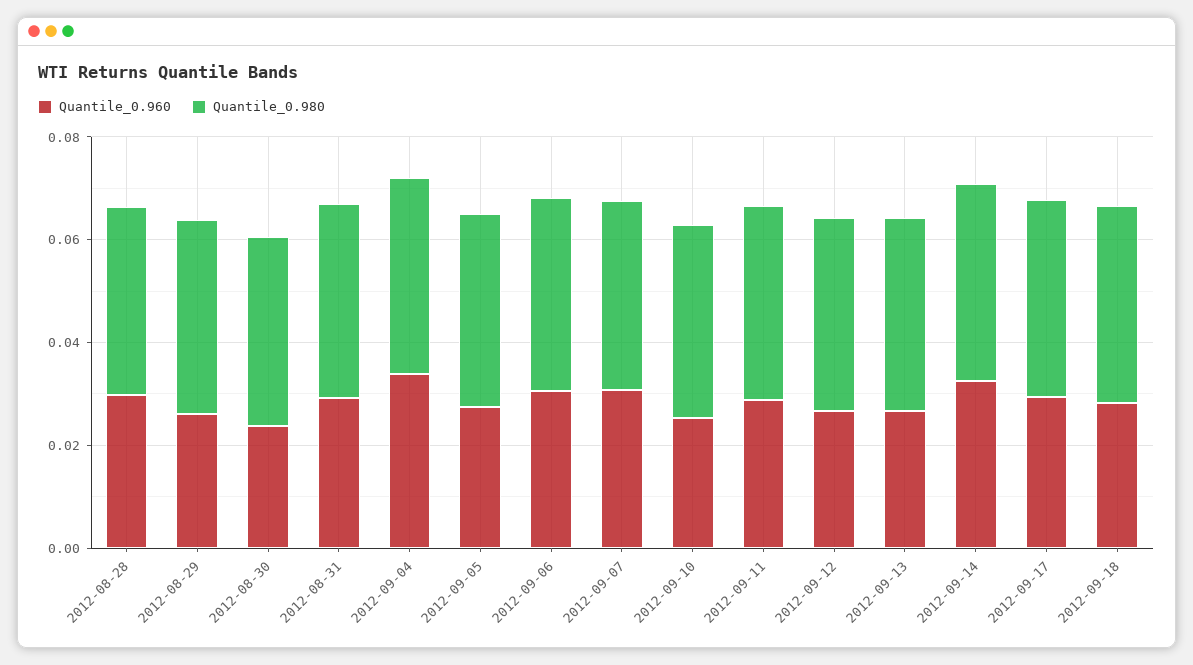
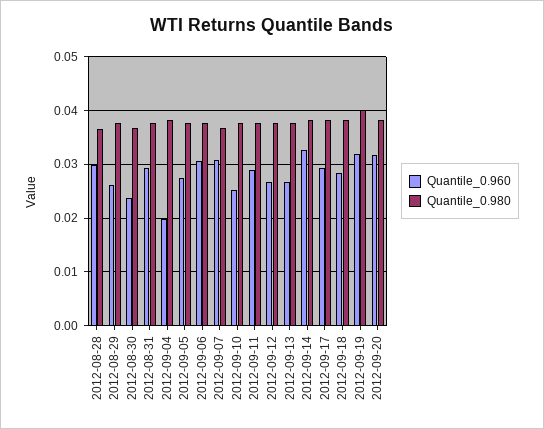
Quantile_0.960, 2012-09-04: 0.035 -> 0.02
Quantile_0.960, 2012-09-19: none -> 0.032
Quantile_0.980, 2012-09-19: none -> 0.04
Quantile_0.960, 2012-09-20: none -> 0.032
Quantile_0.980, 2012-09-20: none -> 0.038

